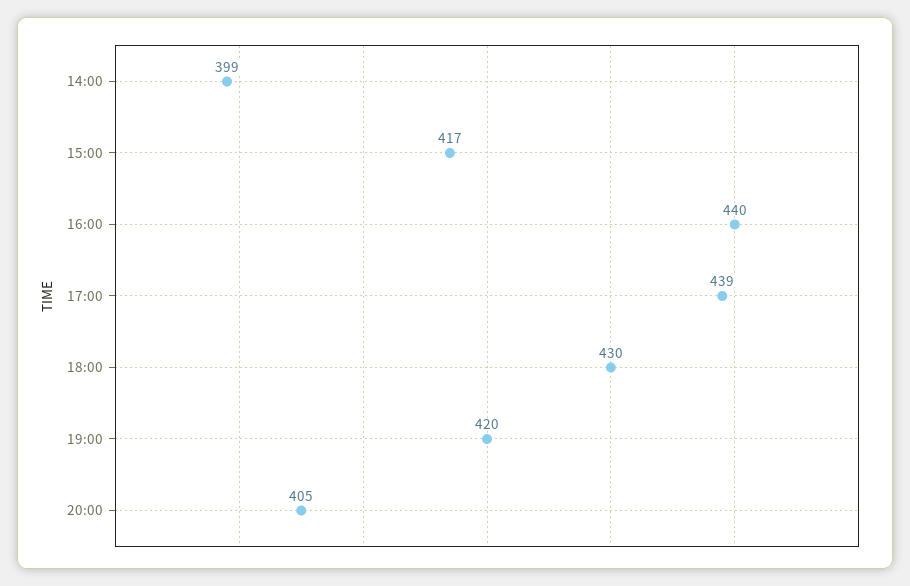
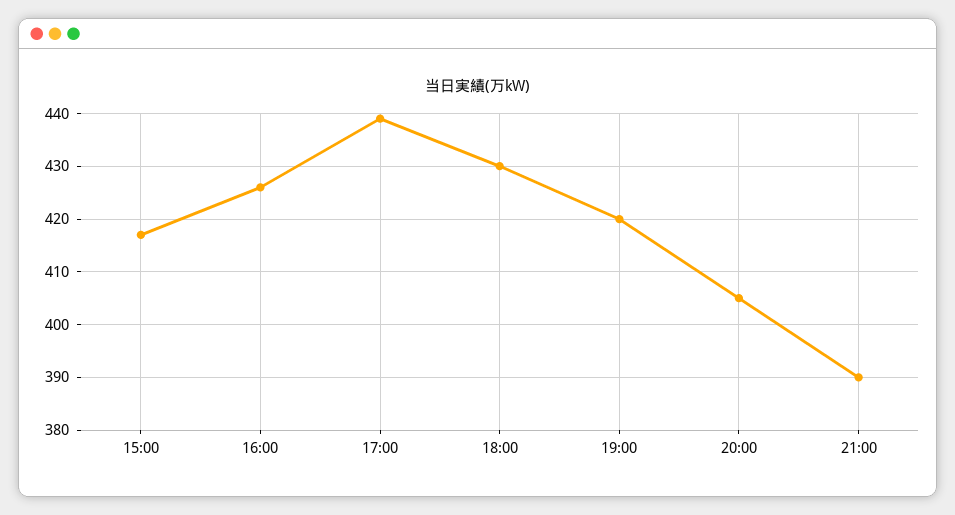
14:00: 399 -> none
16:00: 440 -> 425
21:00: none -> 390

